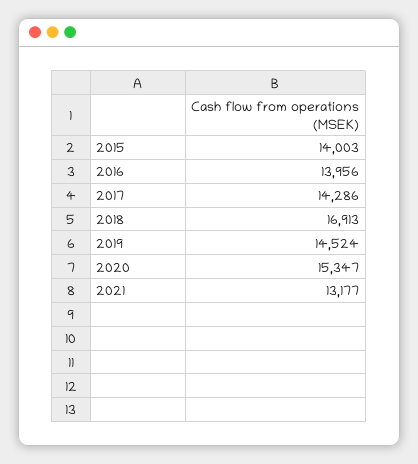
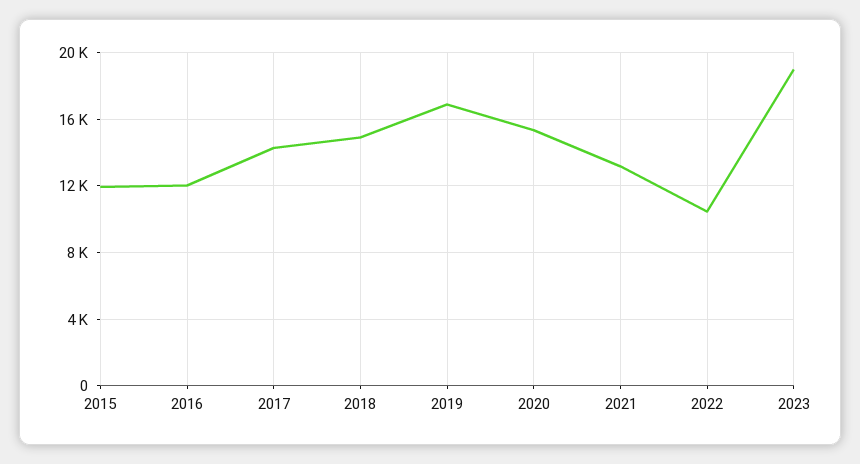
2015: 14003 -> 12000
2016: 13956 -> 12000
2018: 16913 -> 15000
2019: 14524 -> 17000
2022: none -> 10500
2023: none -> 19000

